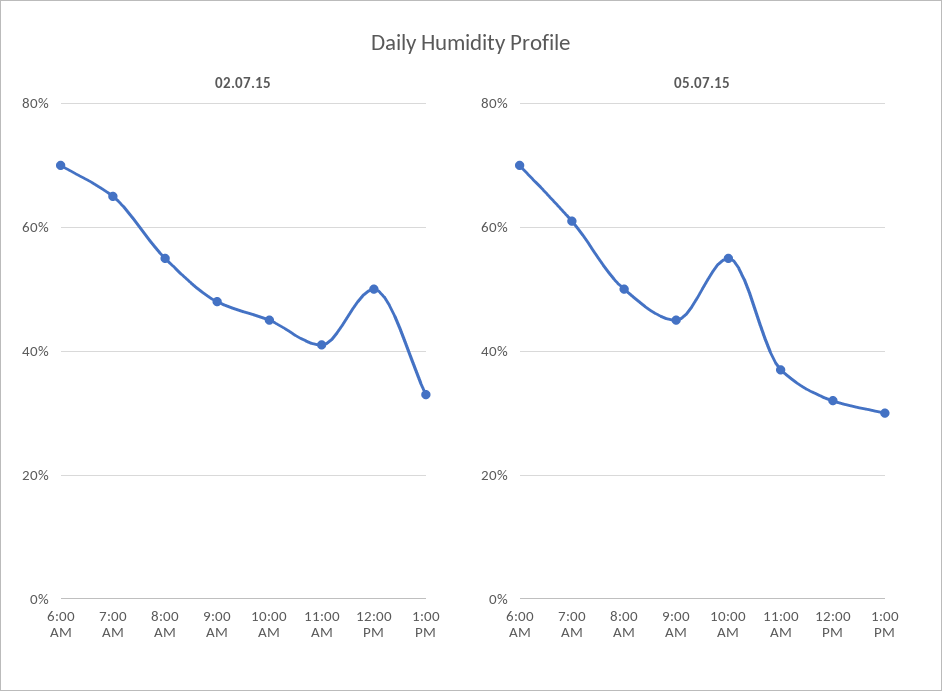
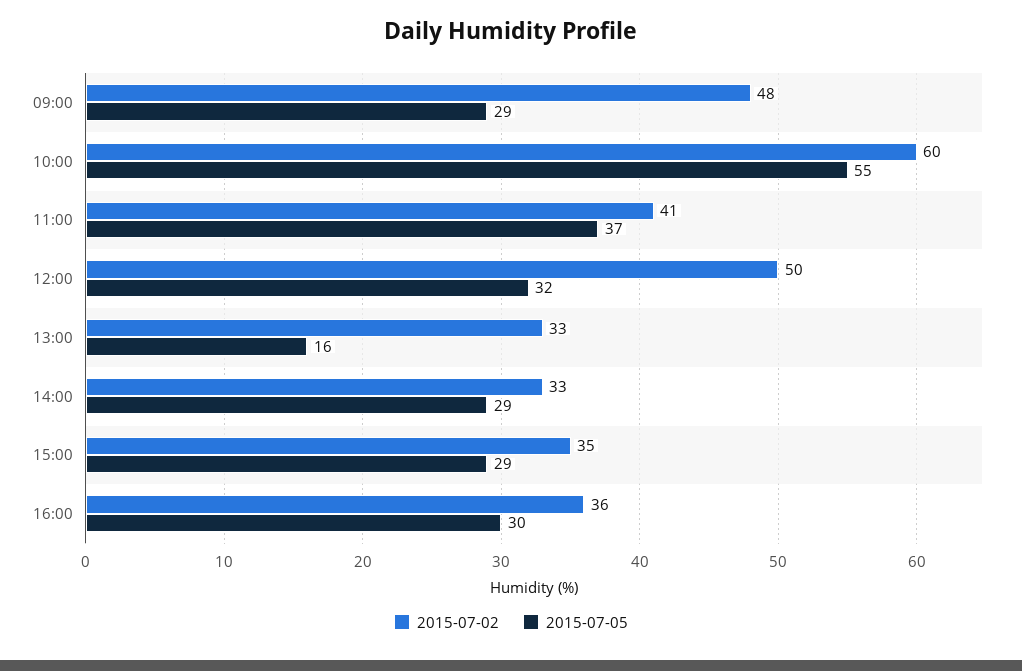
02.07.15, 6:00 AM: 70 -> none
02.07.15, 7:00 AM: 65 -> none
02.07.15, 8:00 AM: 55 -> none
02.07.15, 10:00 AM: 45 -> 60
05.07.15, 6:00 AM: 70 -> none
05.07.15, 7:00 AM: 60 -> none
05.07.15, 8:00 AM: 50 -> none
05.07.15, 9:00 AM: 45 -> 29
05.07.15, 1:00 PM: 30 -> 16
02.07.15, 14:00: none -> 33
05.07.15, 14:00: none -> 29
02.07.15, 15:00: none -> 35
05.07.15, 15:00: none -> 29
02.07.15, 16:00: none -> 36
05.07.15, 16:00: none -> 30

